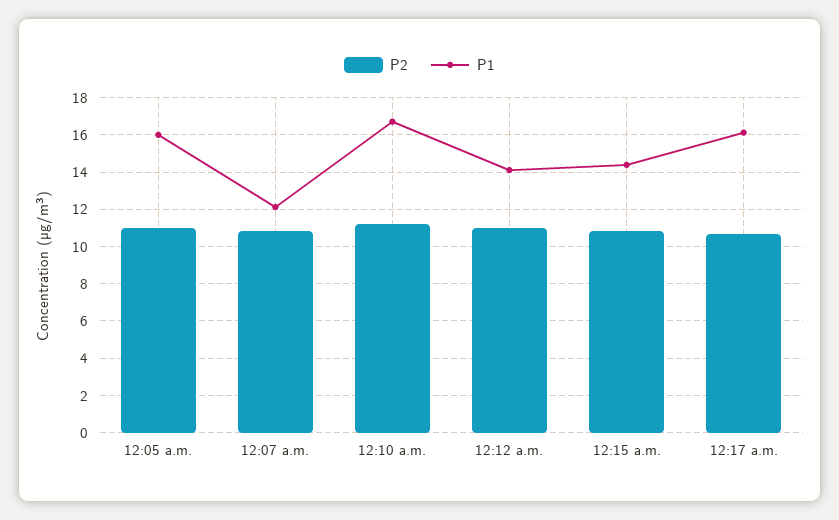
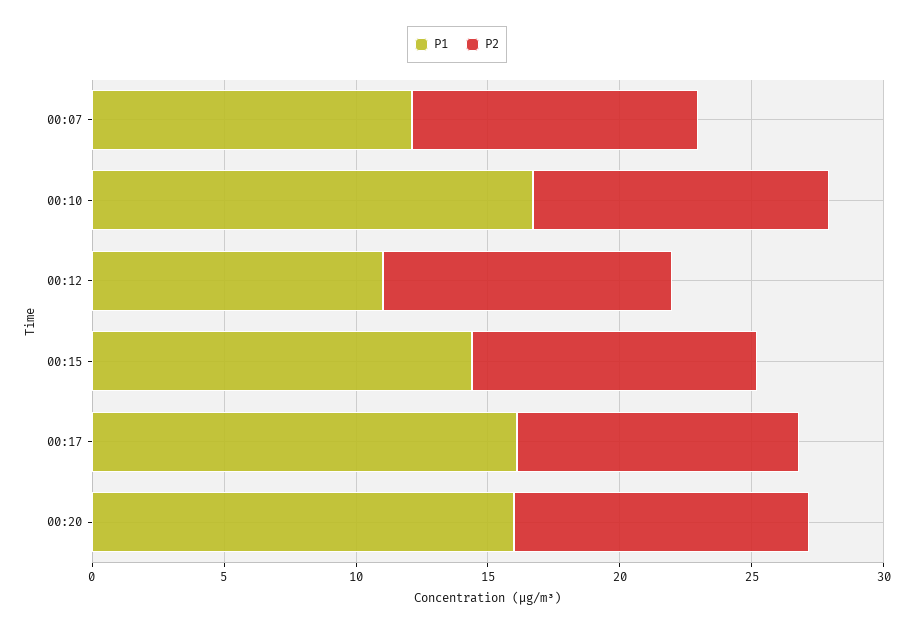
P2, 12:05 a.m.: 11 -> none
P1, 12:05 a.m.: 16 -> none
P1, 12:12 a.m.: 14 -> 11
P1, 00:20: none -> 16
P2, 00:20: none -> 11

